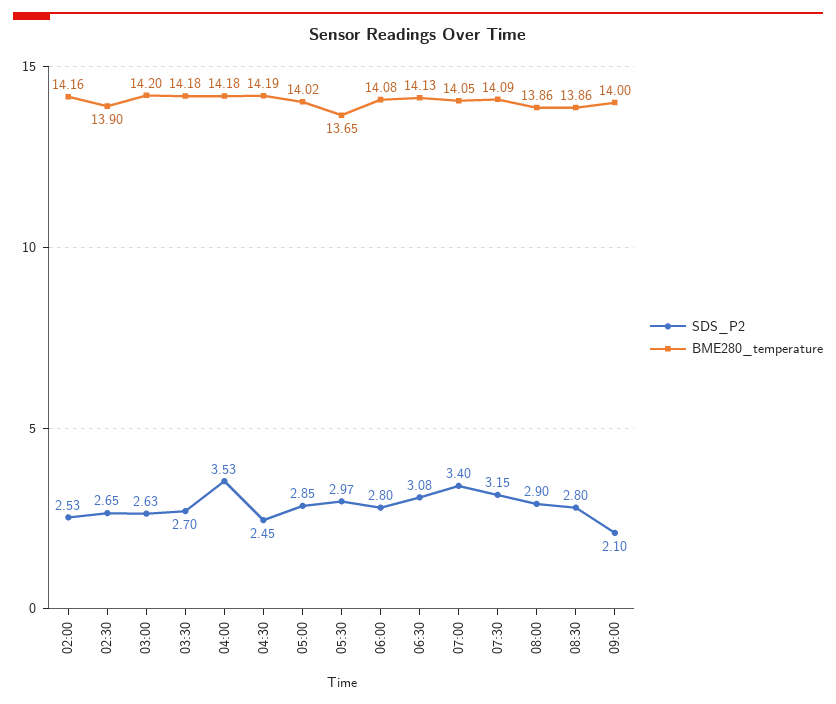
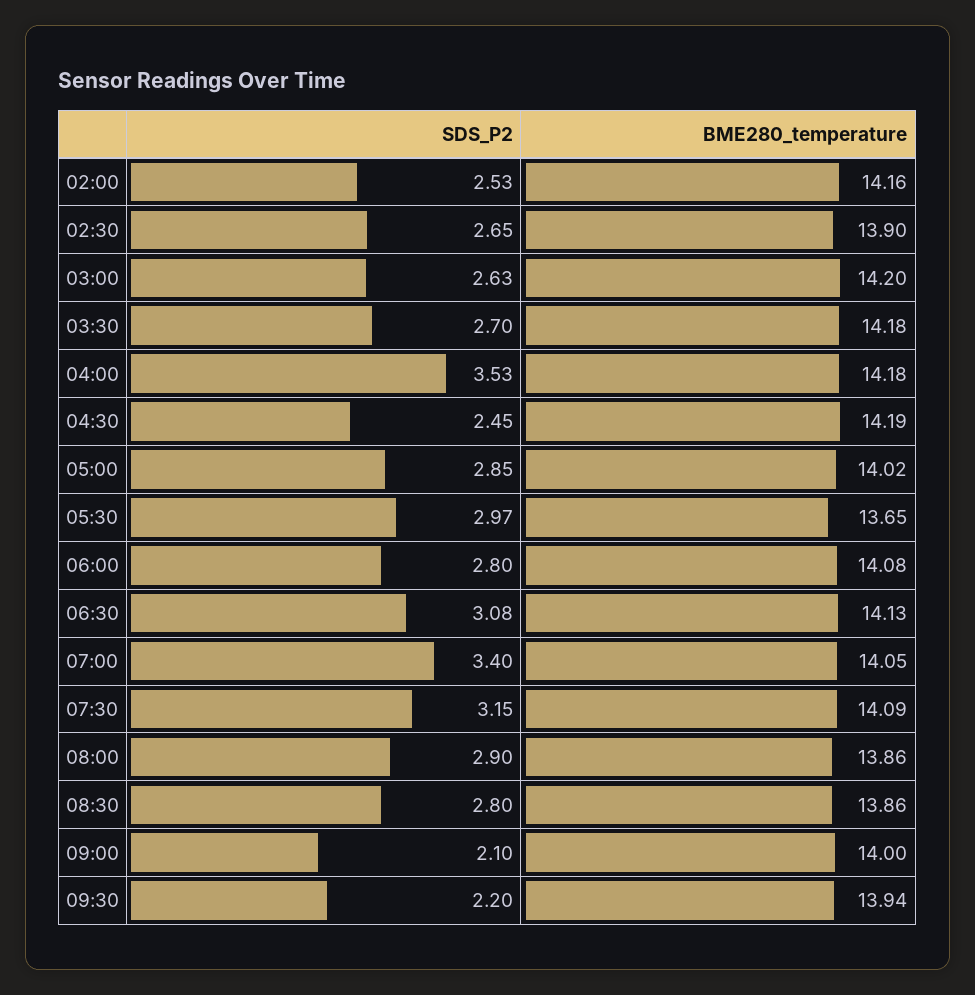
SDS_P2, 09:30: none -> 2.2
BME280_temperature, 09:30: none -> 13.94

